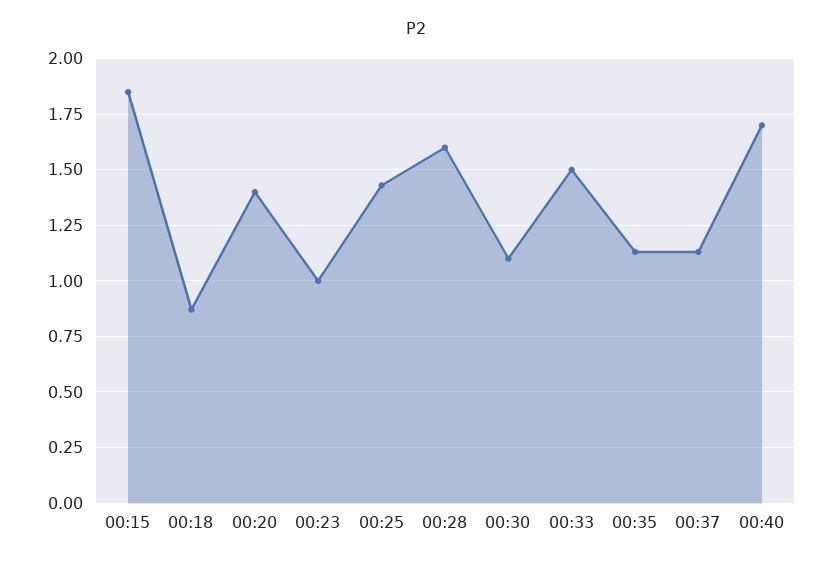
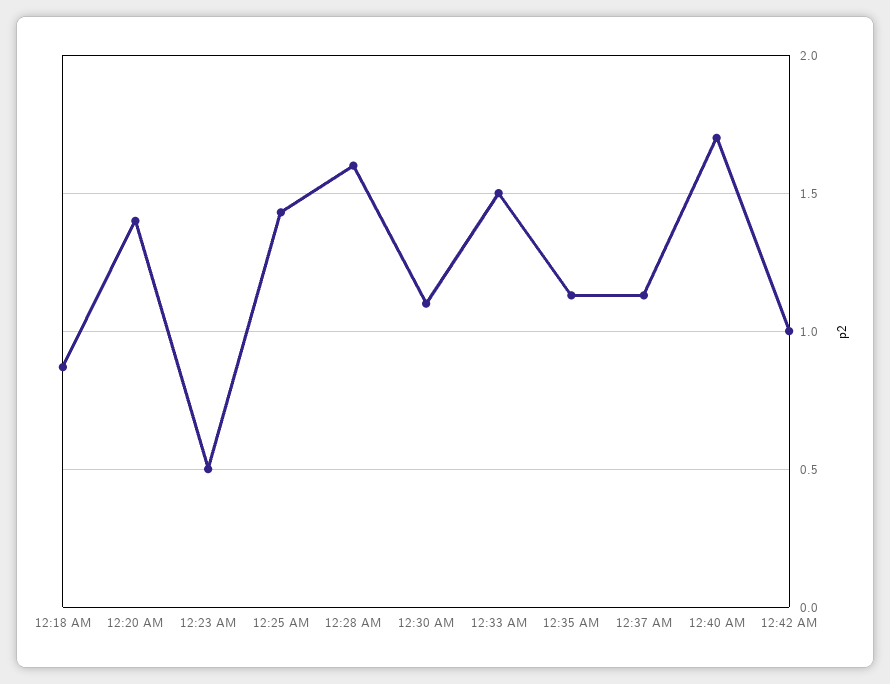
00:15: 1.85 -> none
00:23: 1 -> 0.5
12:42 AM: none -> 1

